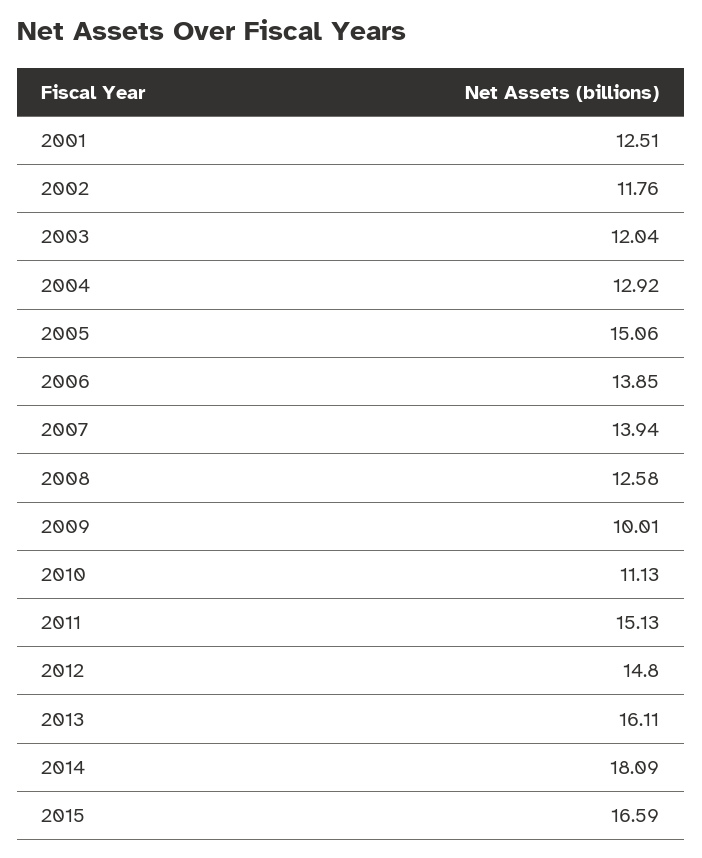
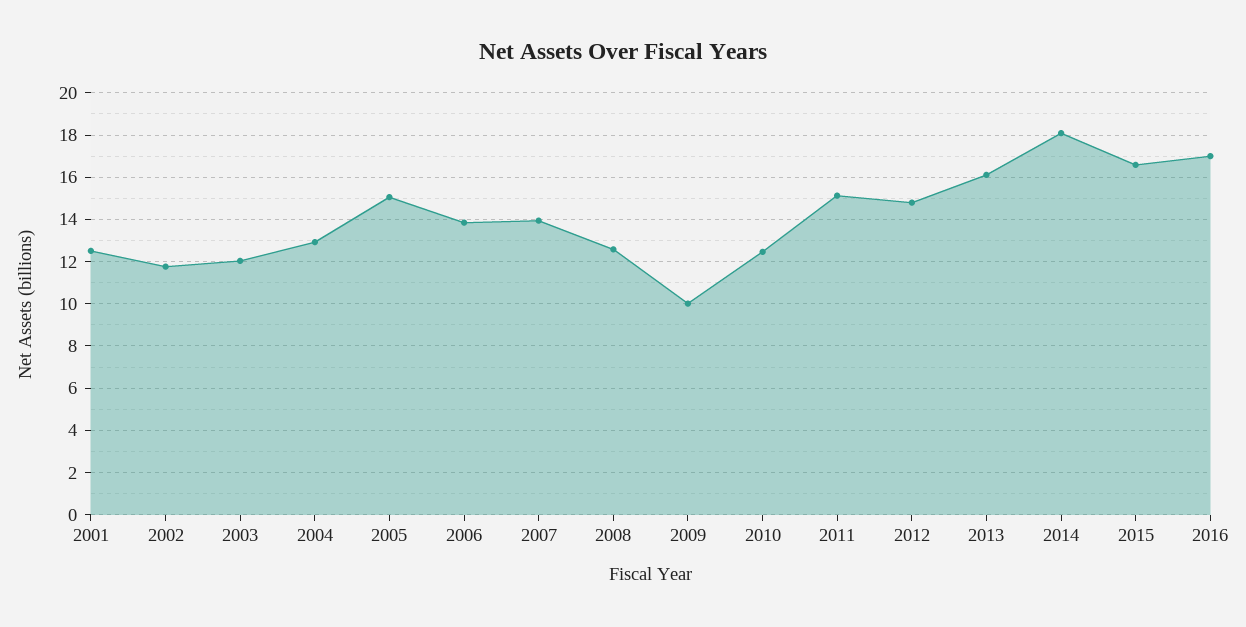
2010: 11.13 -> 12.5
2016: none -> 17

